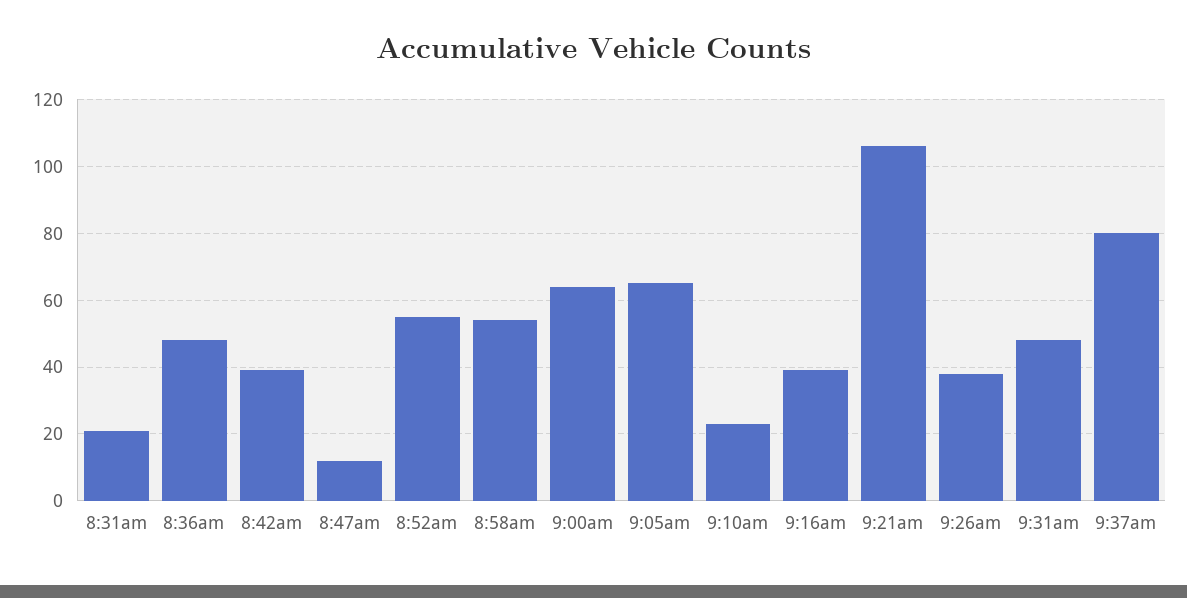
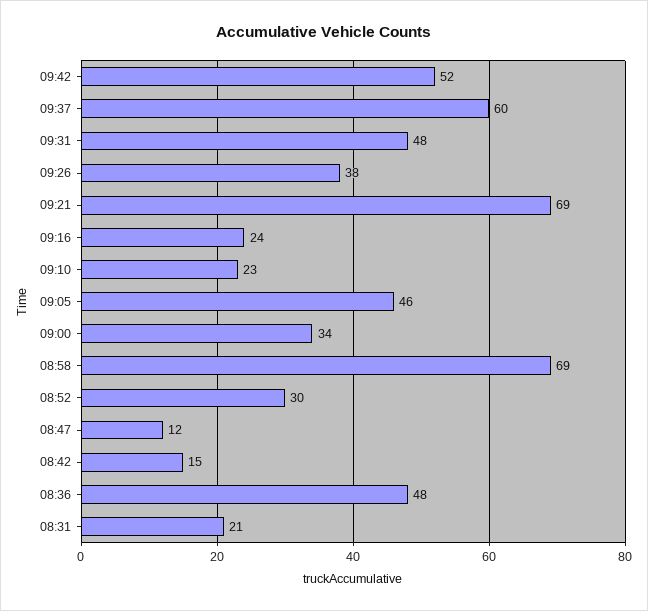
8:42am: 40 -> 15
8:52am: 55 -> 30
8:58am: 55 -> 69
9:00am: 65 -> 34
9:05am: 65 -> 46
9:16am: 40 -> 24
9:21am: 105 -> 69
9:37am: 80 -> 60
09:42: none -> 52

